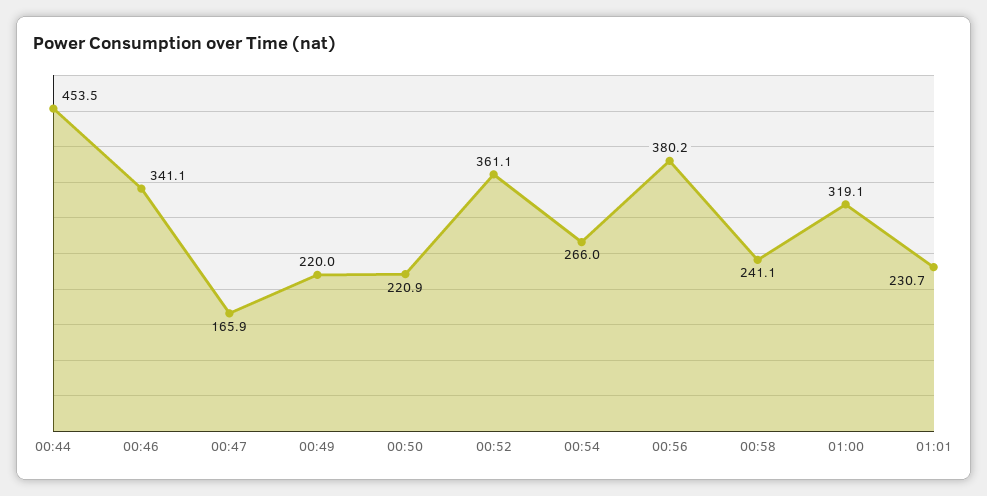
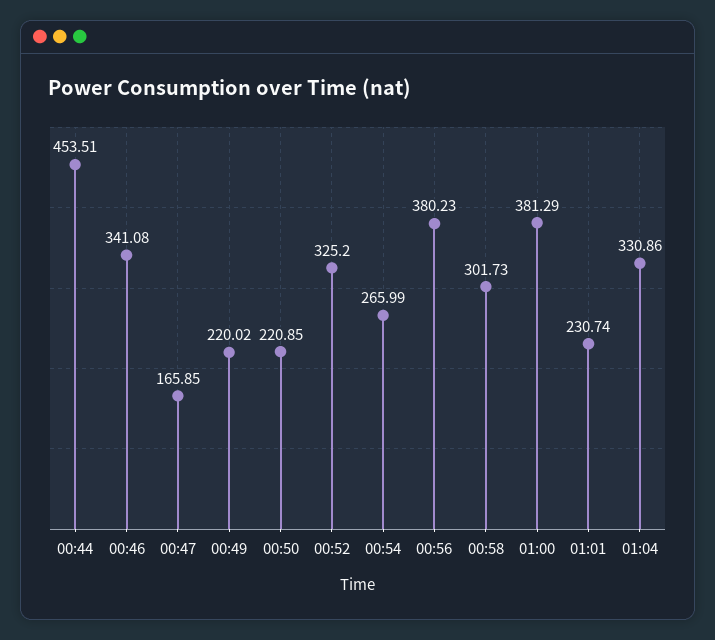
00:52: 361.1 -> 325.2
00:58: 241.1 -> 301.73
01:00: 319.1 -> 381.29
01:04: none -> 330.86

